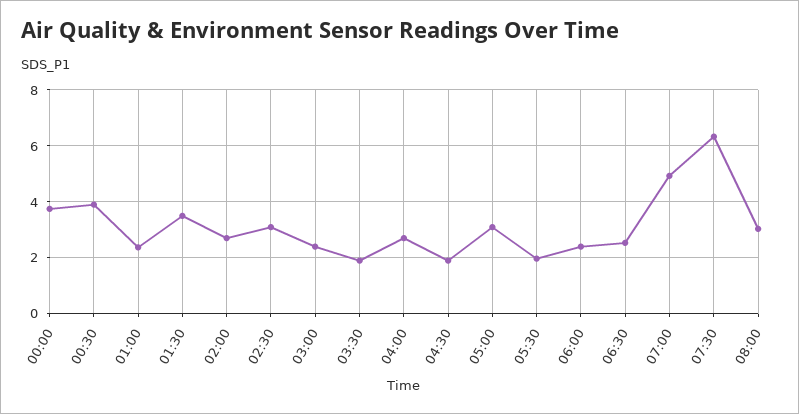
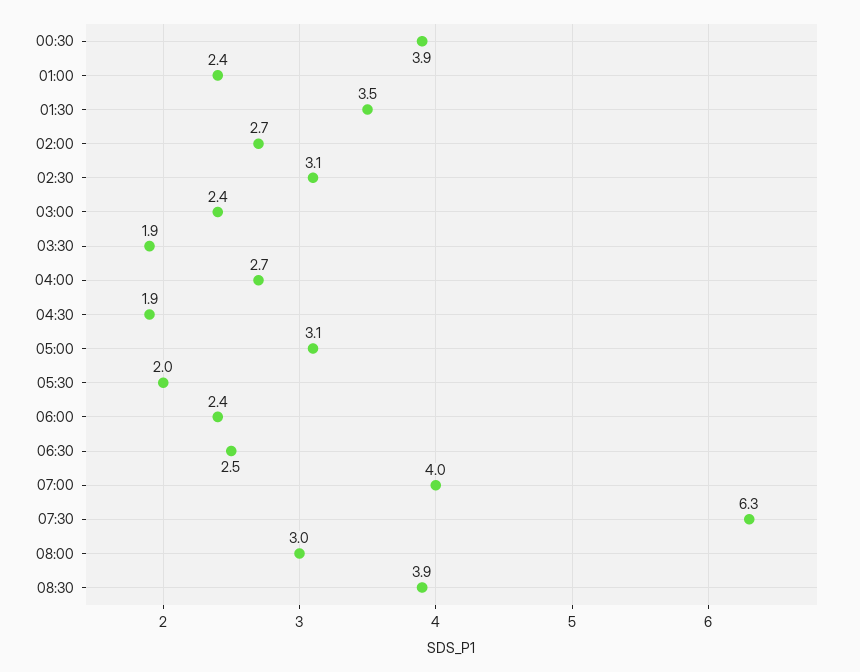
00:00: 3.75 -> none
07:00: 5 -> 4
08:30: none -> 3.9

